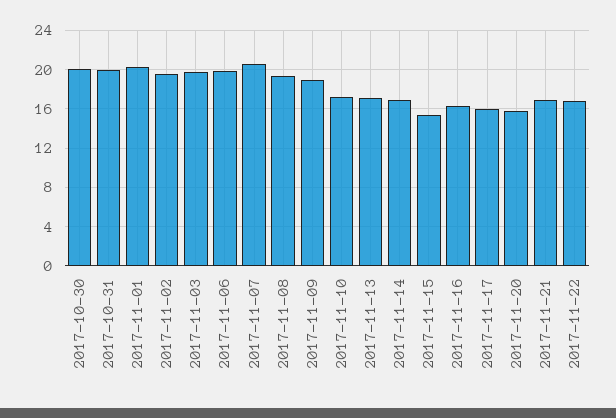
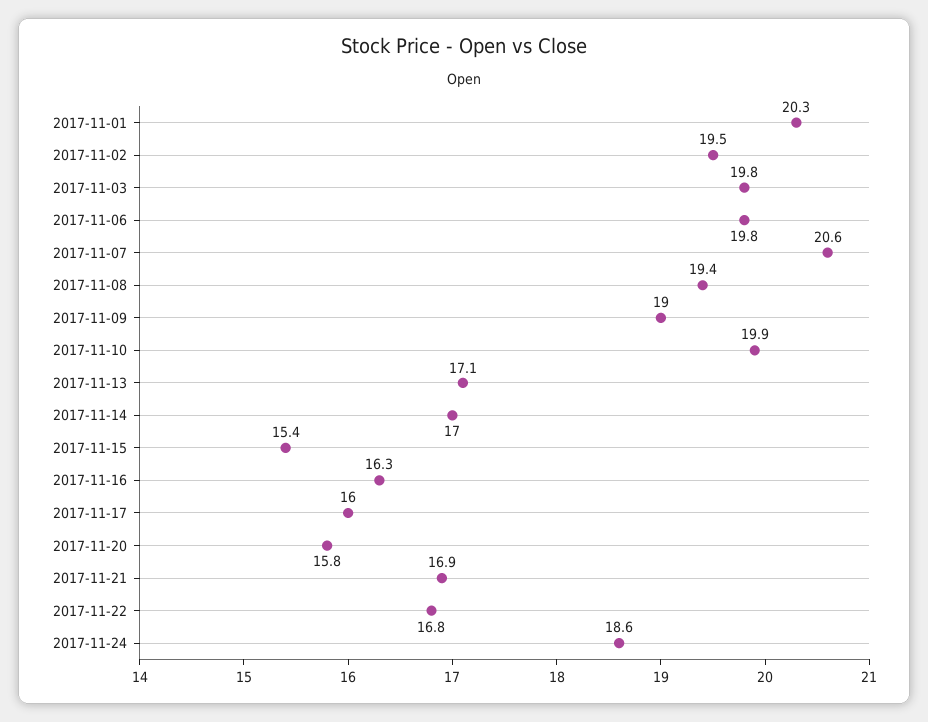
2017-10-30: 20 -> none
2017-10-31: 20 -> none
2017-11-10: 17 -> 19.9
2017-11-24: none -> 18.6

